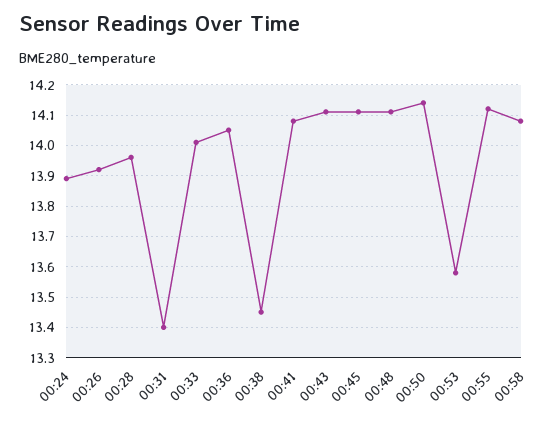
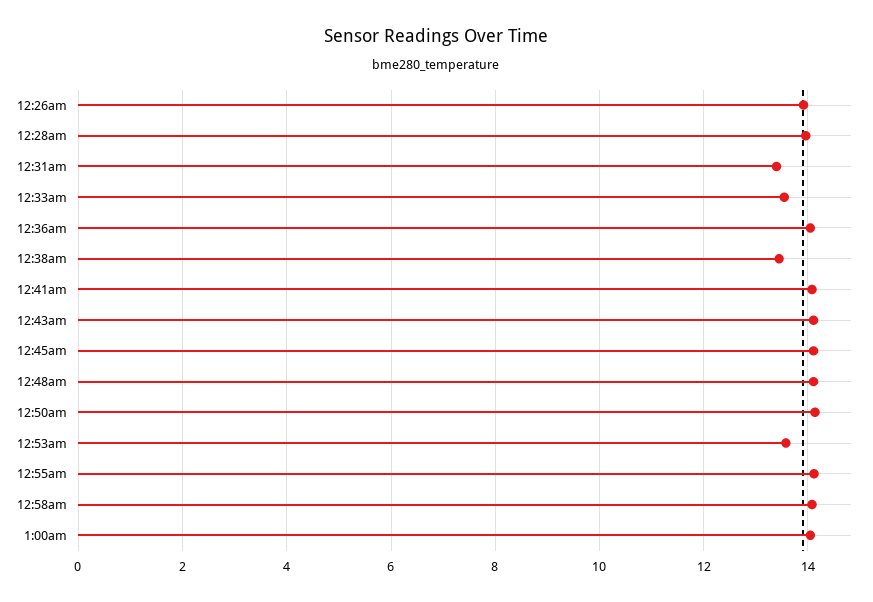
00:24: 13.9 -> none
00:33: 14 -> 13.6
1:00am: none -> 14

